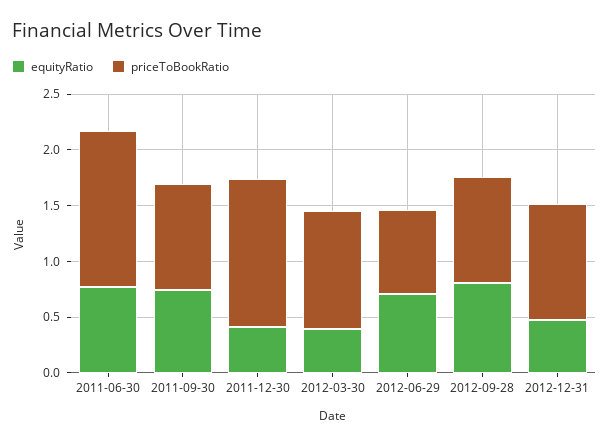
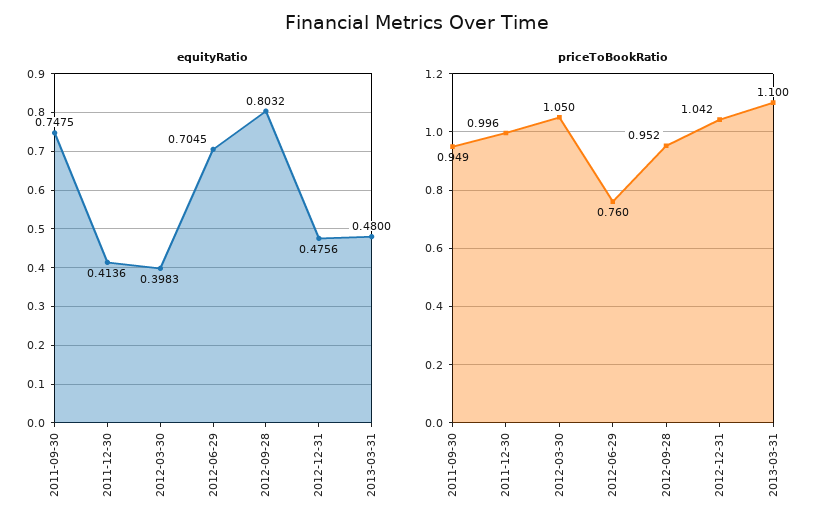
equityRatio, 2011-06-30: 0.8 -> none
priceToBookRatio, 2011-06-30: 1.4 -> none
priceToBookRatio, 2011-12-30: 1.3 -> 0.996
equityRatio, 2013-03-31: none -> 0.48
priceToBookRatio, 2013-03-31: none -> 1.1

